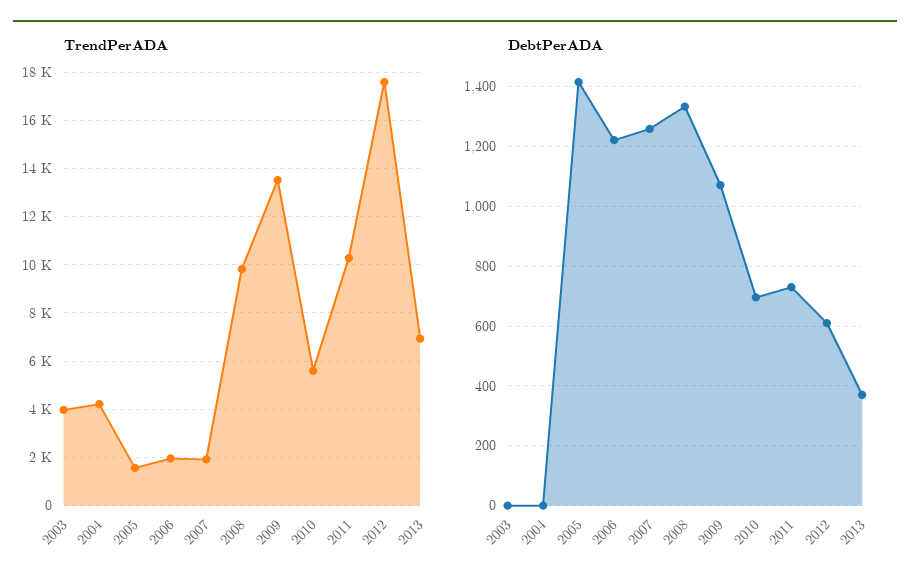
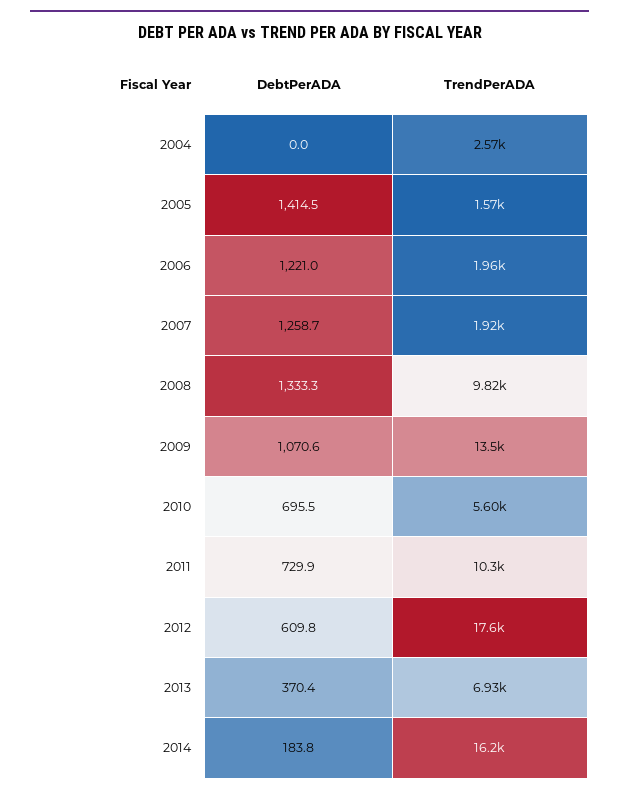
TrendPerADA, 2003: 4000 -> none
TrendPerADA, 2004: 4250 -> 2570
DebtPerADA, 2003: 0 -> none
DebtPerADA, 2014: none -> 183.8
TrendPerADA, 2014: none -> 16200

